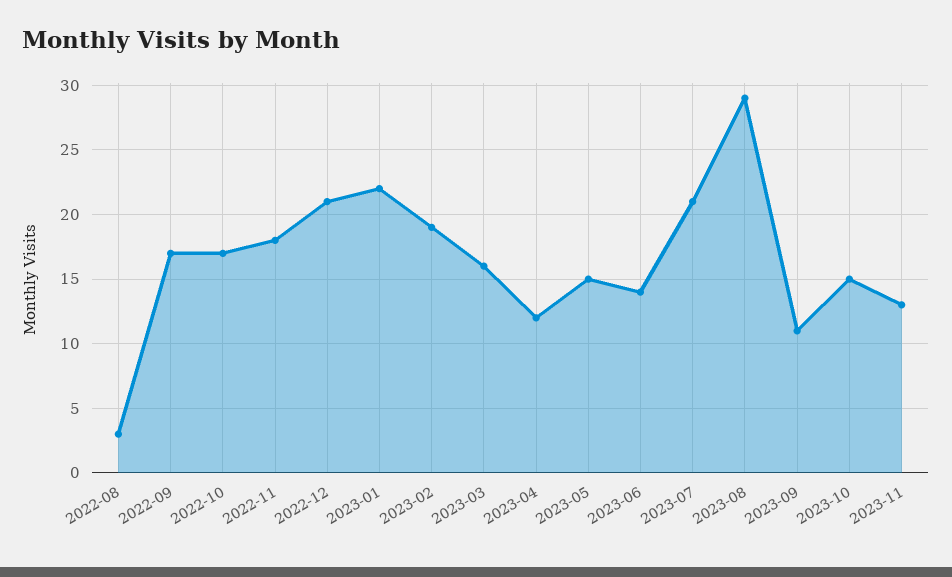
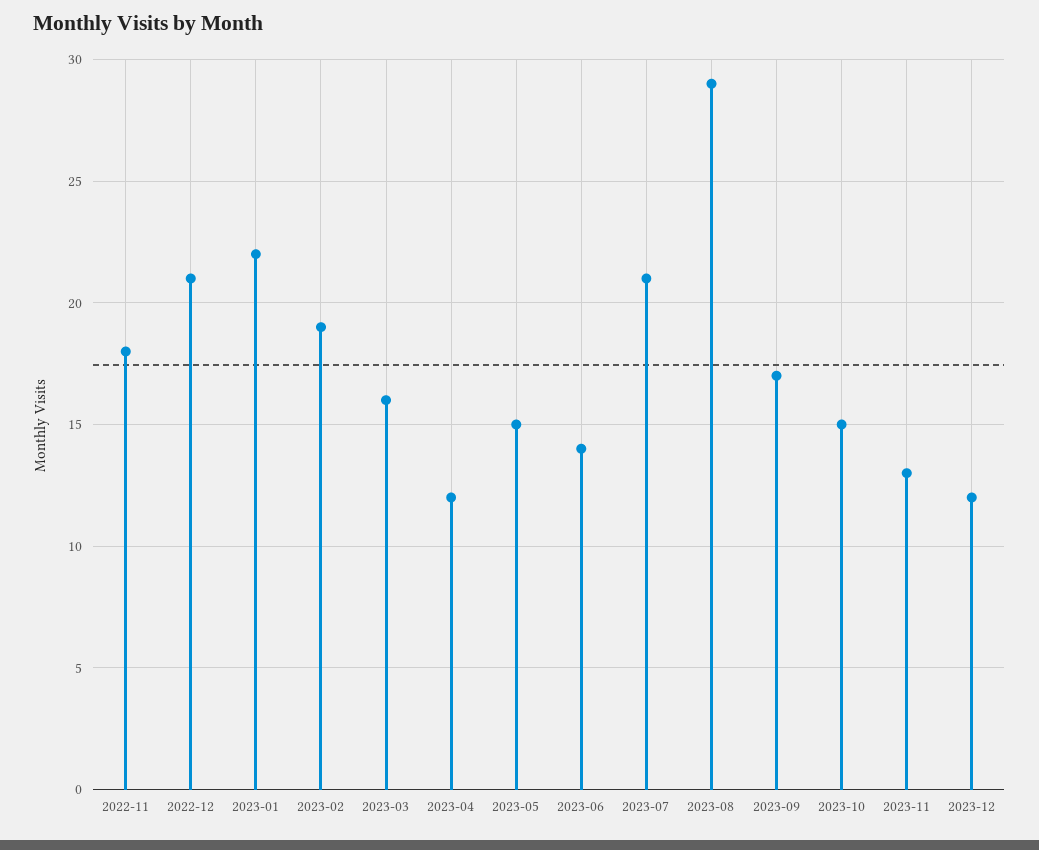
2022-08: 3 -> none
2022-09: 17 -> none
2022-10: 17 -> none
2023-09: 11 -> 17
2023-12: none -> 12

